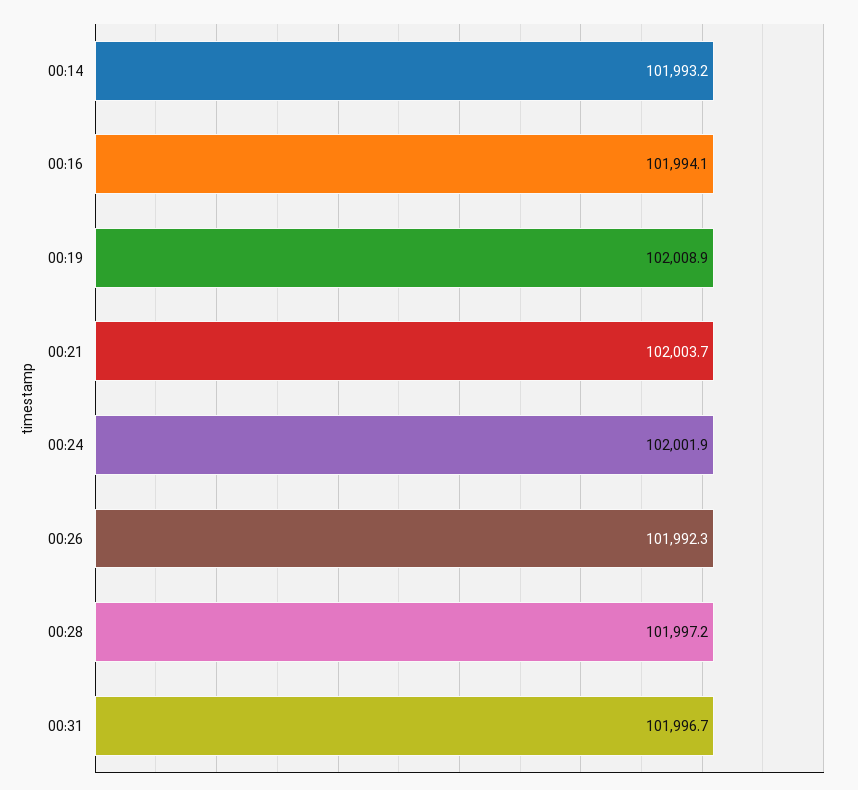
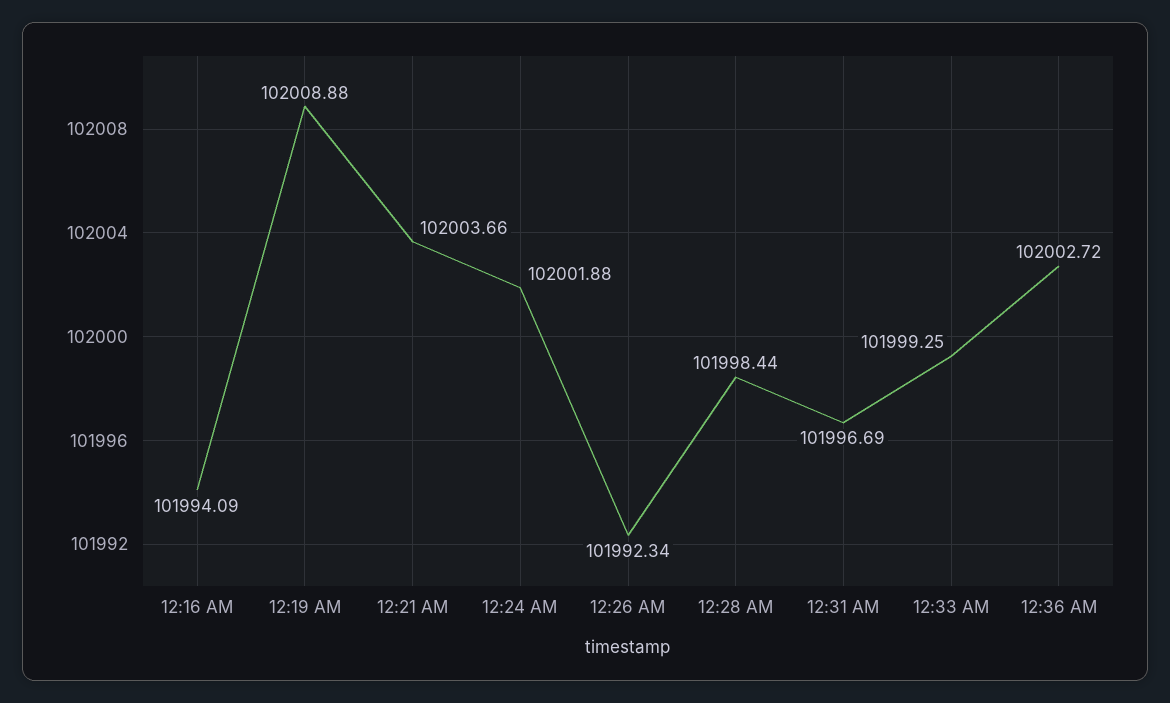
00:14: 101993.2 -> none
00:28: 101997.2 -> 101998.44
12:33 AM: none -> 101999.25
12:36 AM: none -> 102002.72

